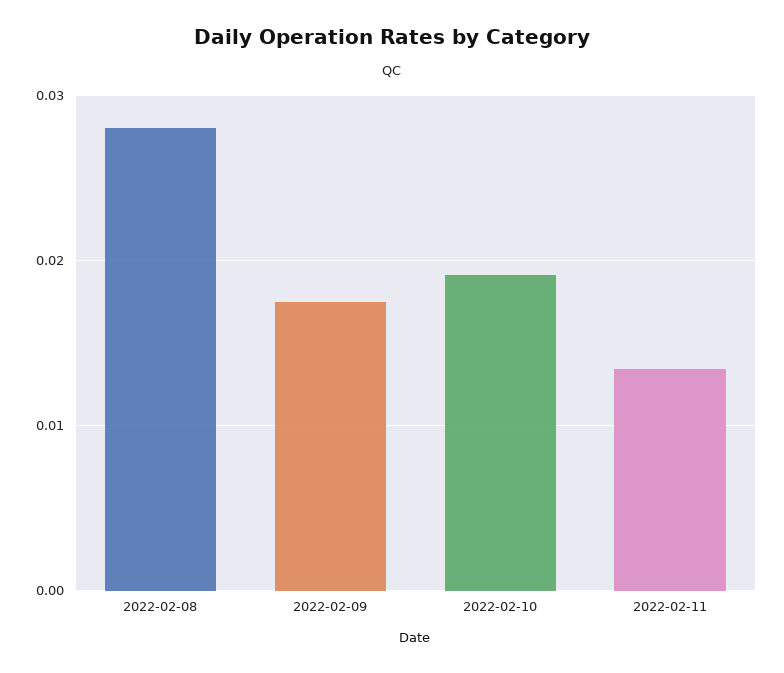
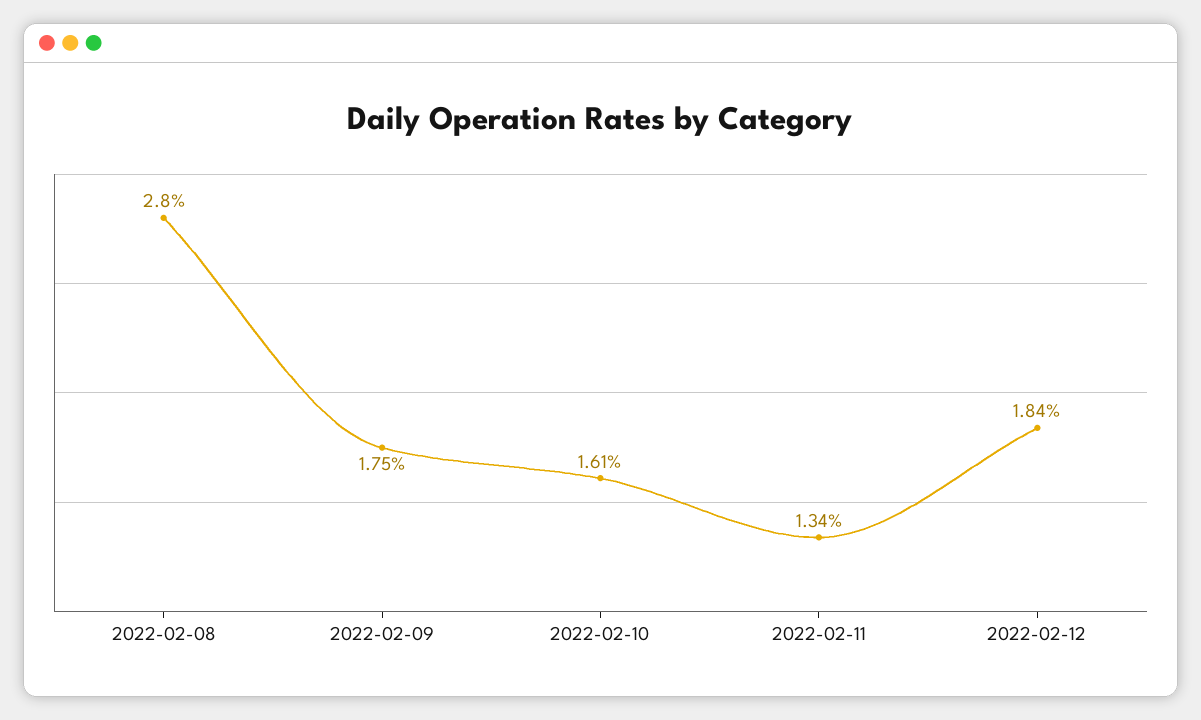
2022-02-10: 0.019 -> 0.0161
2022-02-12: none -> 0.0184

